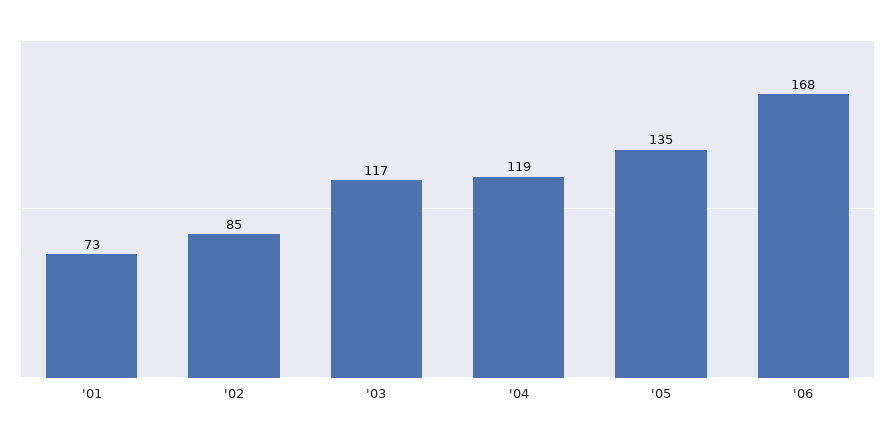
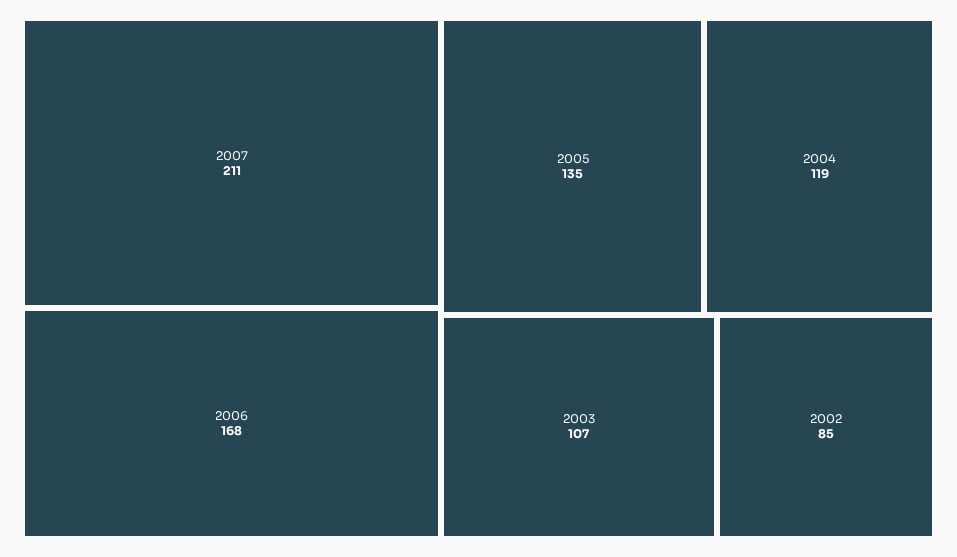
'01: 73 -> none
'03: 117 -> 107
2007: none -> 211

